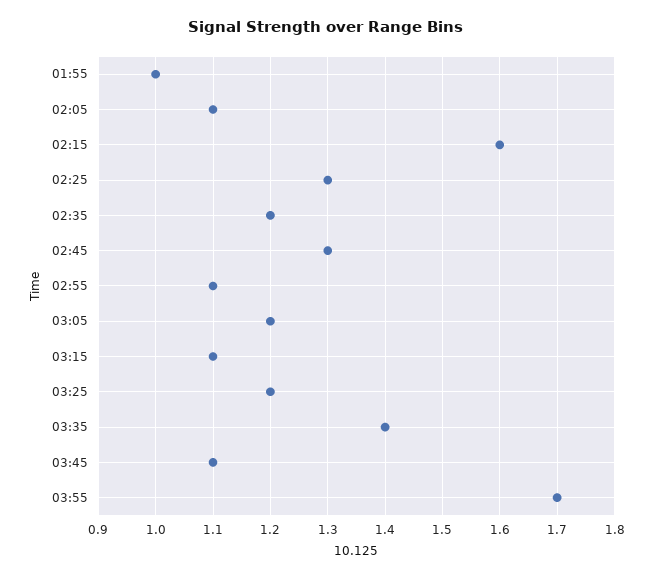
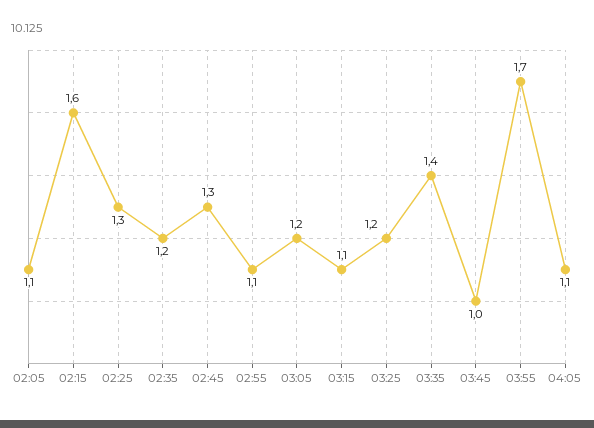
01:55: 1 -> none
03:45: 1.1 -> 1
04:05: none -> 1.1

